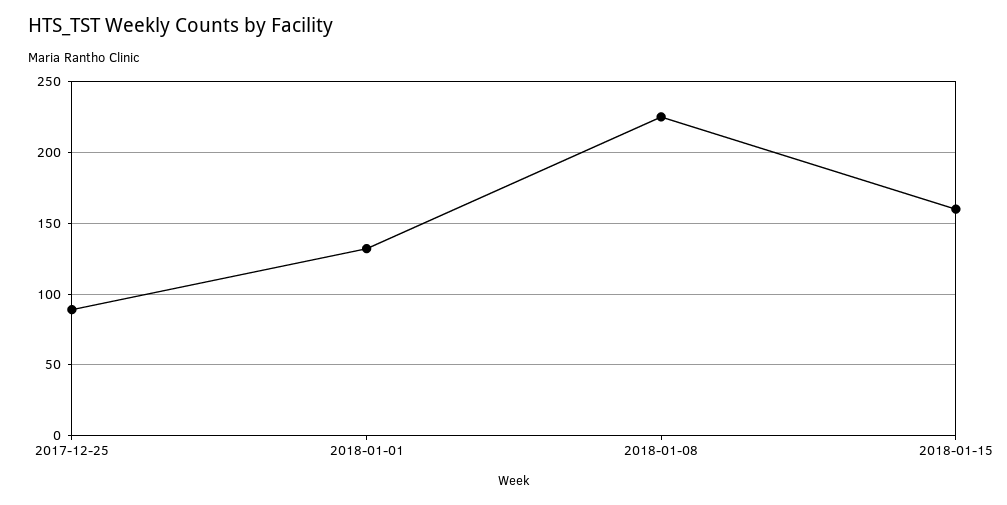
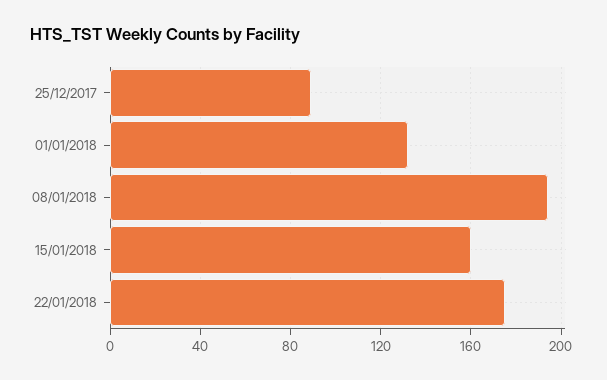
2018-01-08: 225 -> 195
22/01/2018: none -> 175

